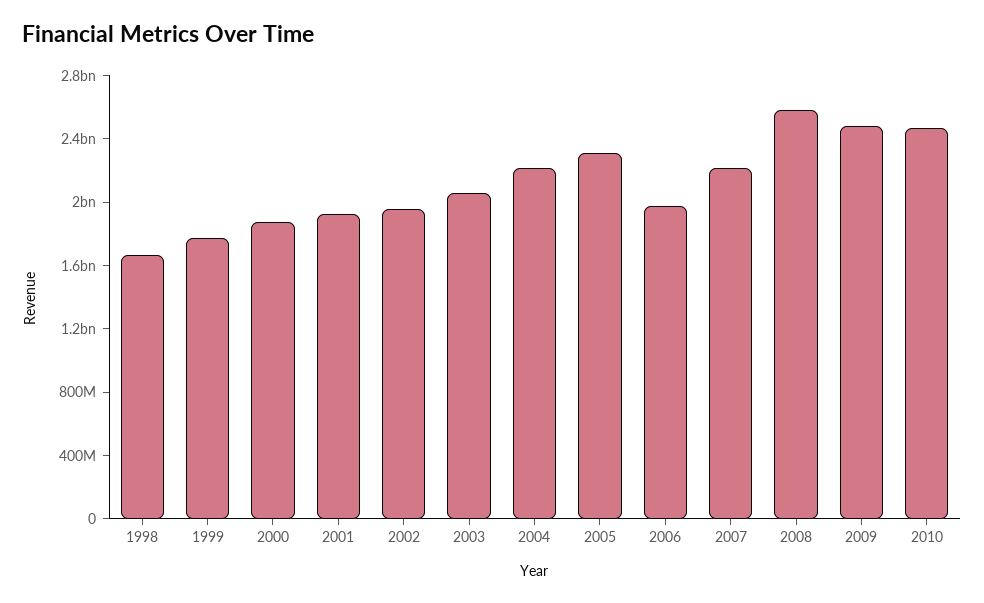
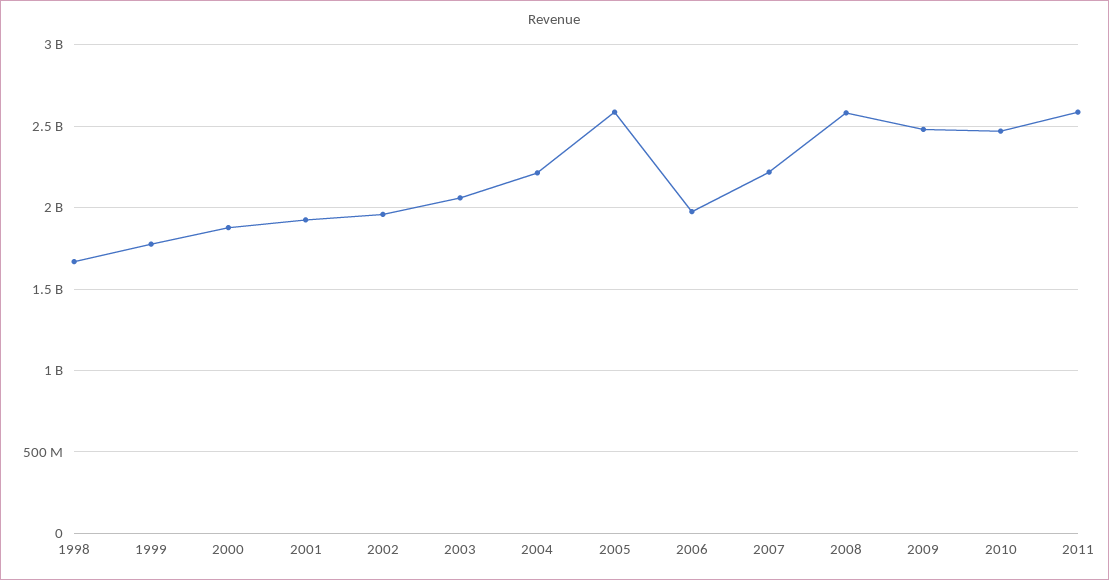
2005: 2300000000 -> 2600000000
2011: none -> 2600000000

